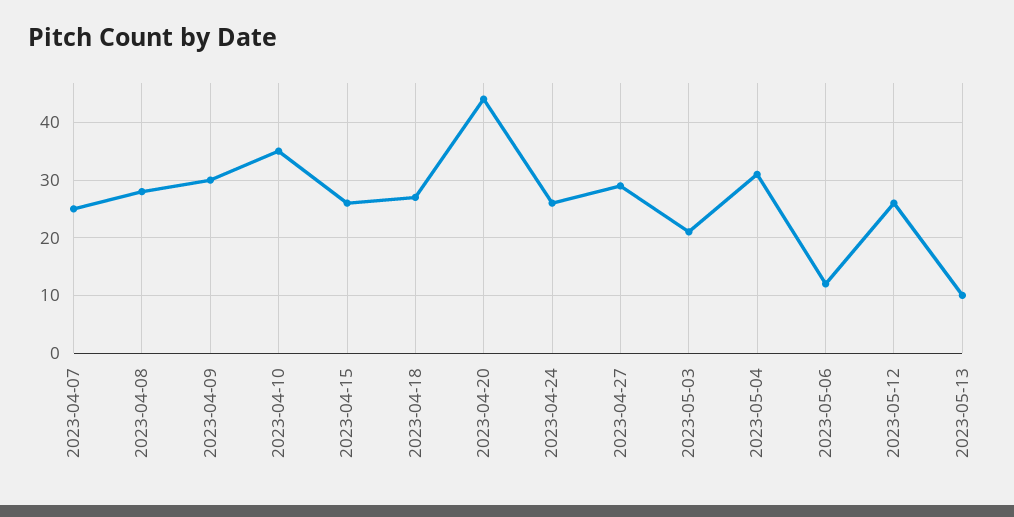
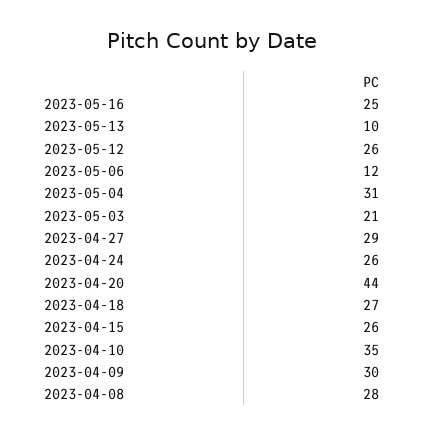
2023-04-07: 25 -> none
2023-05-16: none -> 25

